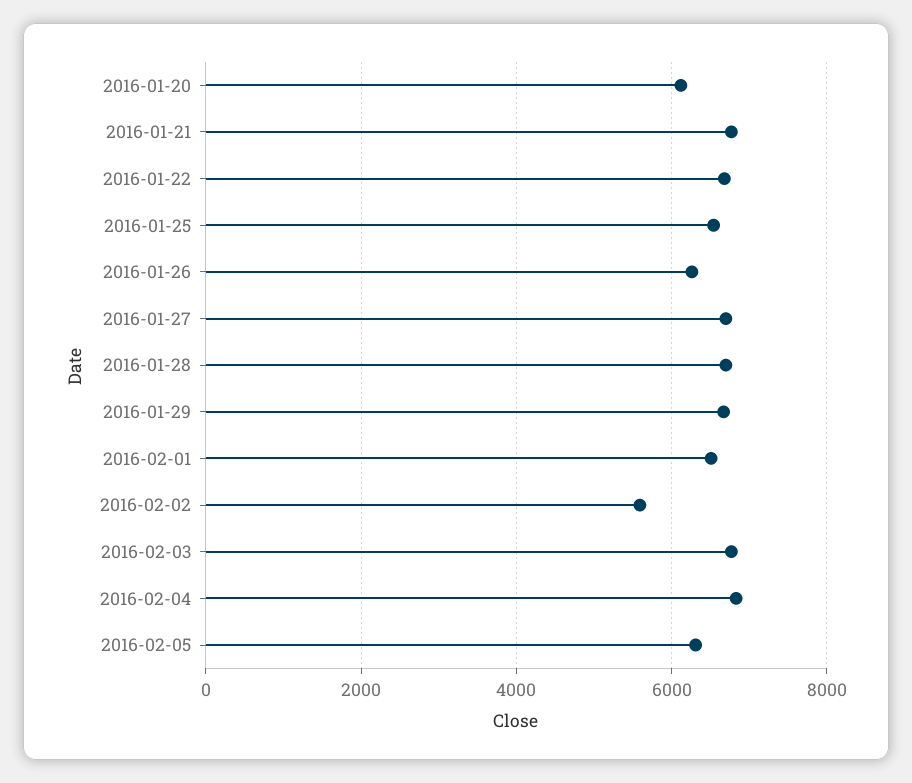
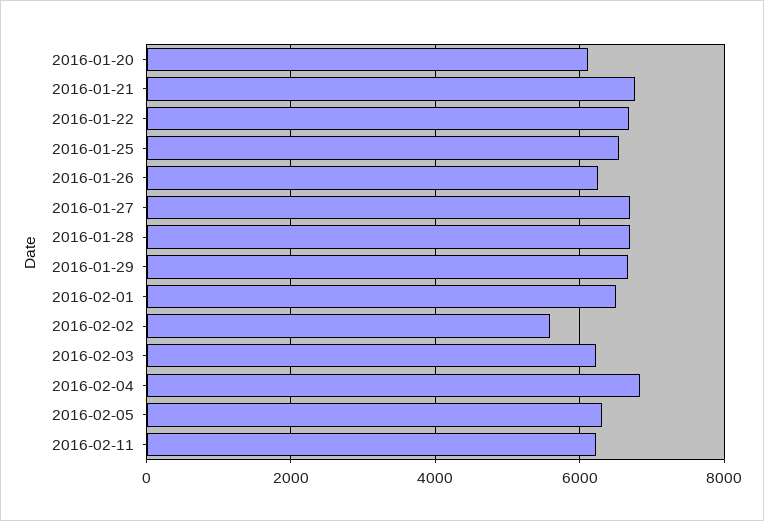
2016-02-03: 6800 -> 6200
2016-02-11: none -> 6200

